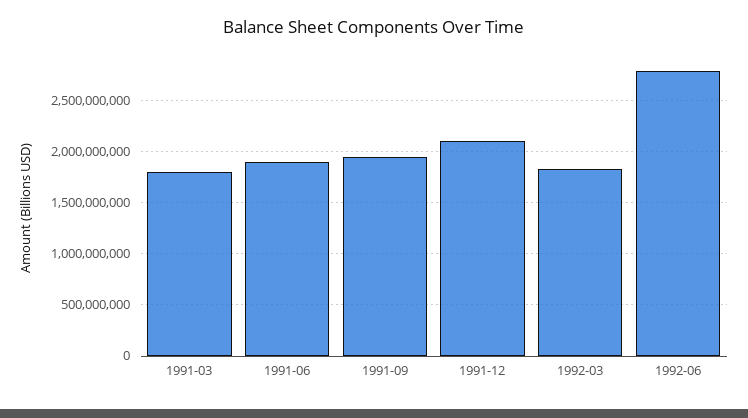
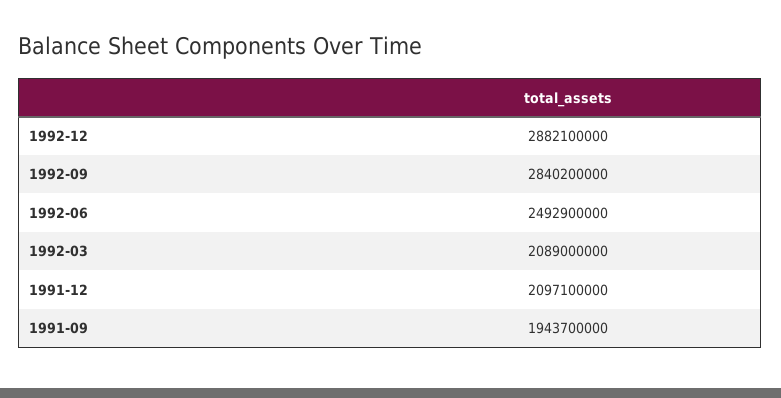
1991-03: 1800000000 -> none
1991-06: 1900000000 -> none
1992-03: 1800000000 -> 2089000000
1992-06: 2800000000 -> 2492900000
1992-12: none -> 2882100000
1992-09: none -> 2840200000

